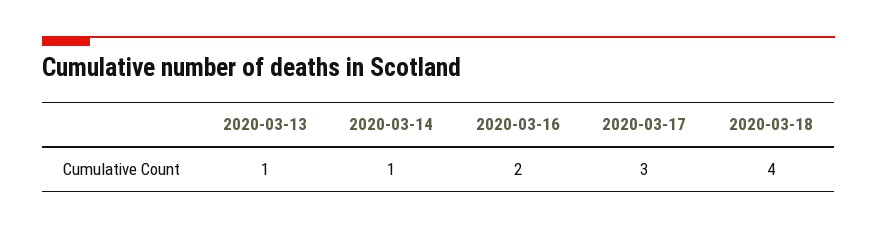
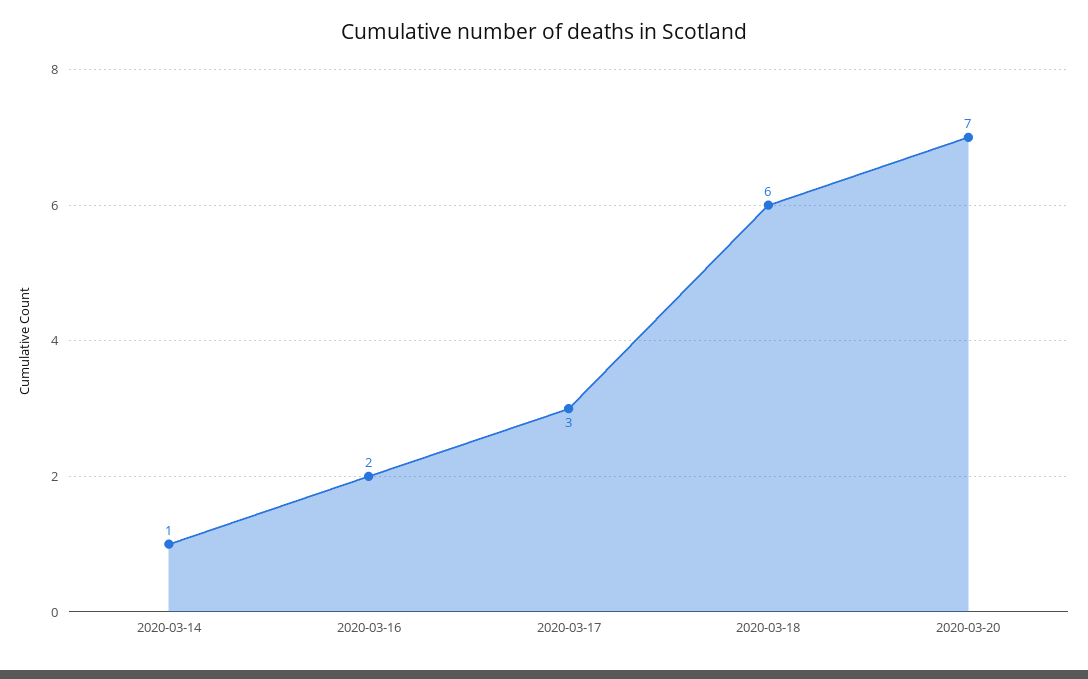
2020-03-13: 1 -> none
2020-03-18: 4 -> 6
2020-03-20: none -> 7

